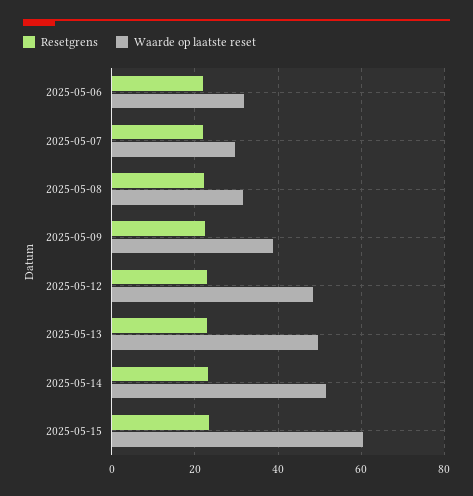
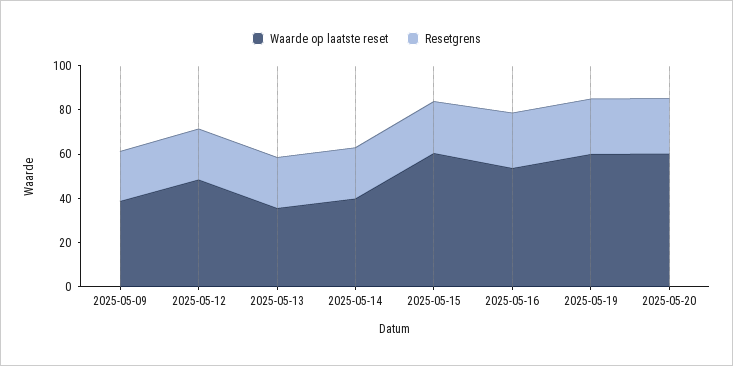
Resetgrens, 2025-05-06: 22 -> none
Waarde op laatste reset, 2025-05-06: 32 -> none
Resetgrens, 2025-05-07: 22 -> none
Waarde op laatste reset, 2025-05-07: 30 -> none
Resetgrens, 2025-05-08: 22 -> none
Waarde op laatste reset, 2025-05-08: 32 -> none
Waarde op laatste reset, 2025-05-13: 50 -> 35
Waarde op laatste reset, 2025-05-14: 52 -> 40
Waarde op laatste reset, 2025-05-16: none -> 55
Resetgrens, 2025-05-16: none -> 25
Waarde op laatste reset, 2025-05-19: none -> 60
Resetgrens, 2025-05-19: none -> 25
Waarde op laatste reset, 2025-05-20: none -> 60
Resetgrens, 2025-05-20: none -> 25

